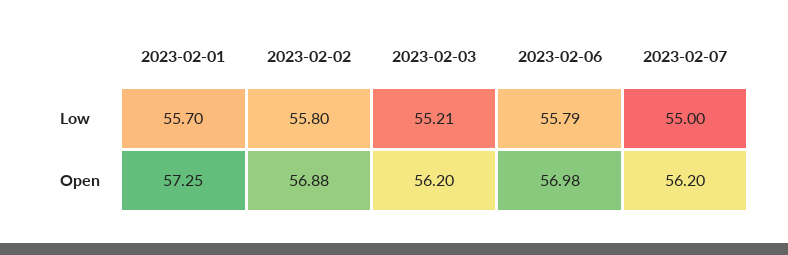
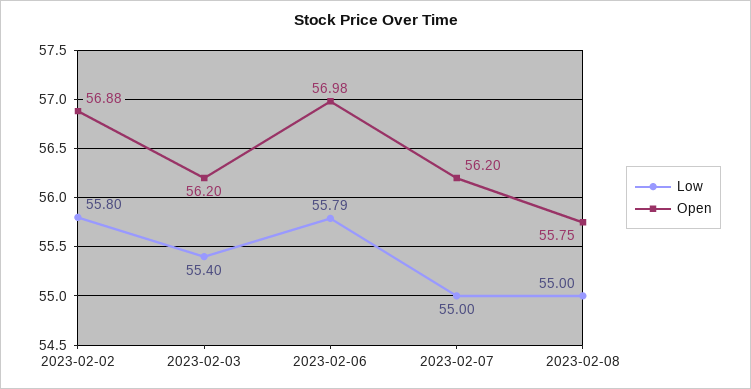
Low, 2023-02-01: 55.7 -> none
Low, 2023-02-03: 55.21 -> 55.4
Open, 2023-02-01: 57.25 -> none
Low, 2023-02-08: none -> 55
Open, 2023-02-08: none -> 55.75

